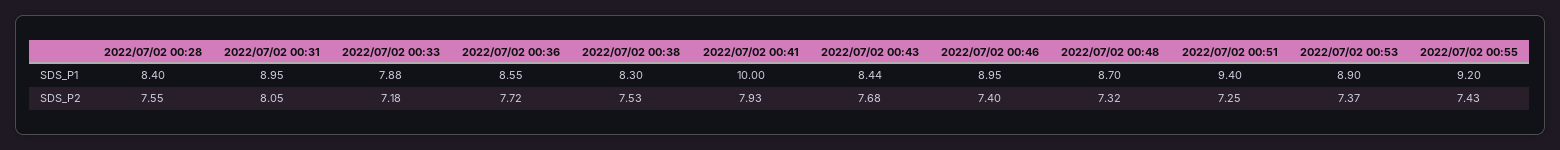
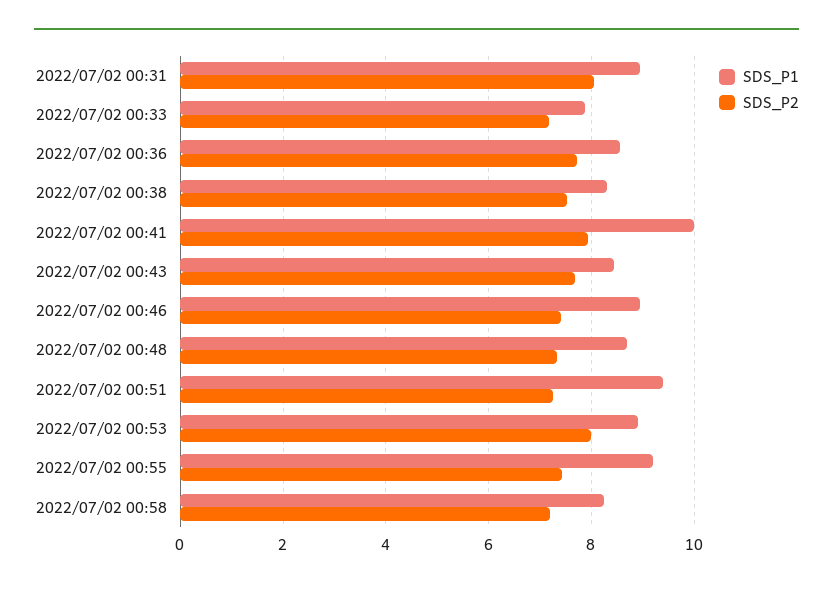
SDS_P1, 2022/07/02 00:28: 8.4 -> none
SDS_P2, 2022/07/02 00:28: 7.55 -> none
SDS_P2, 2022/07/02 00:53: 7.37 -> 8
SDS_P1, 2022/07/02 00:58: none -> 8.2
SDS_P2, 2022/07/02 00:58: none -> 7.2

